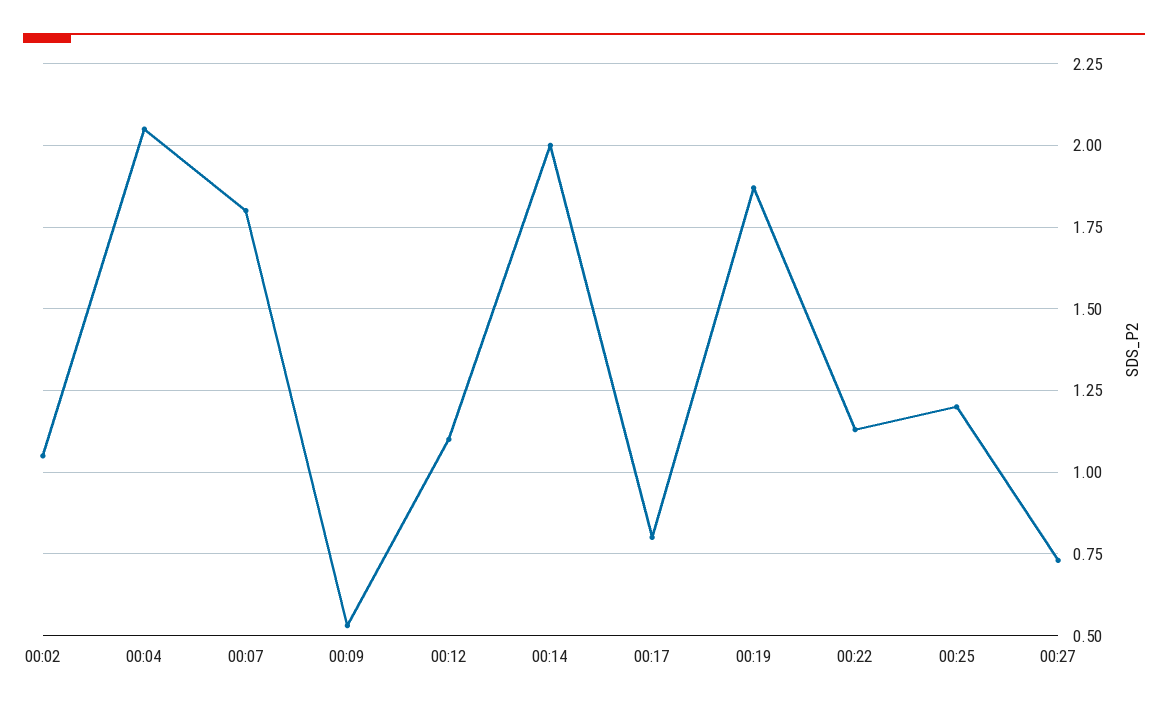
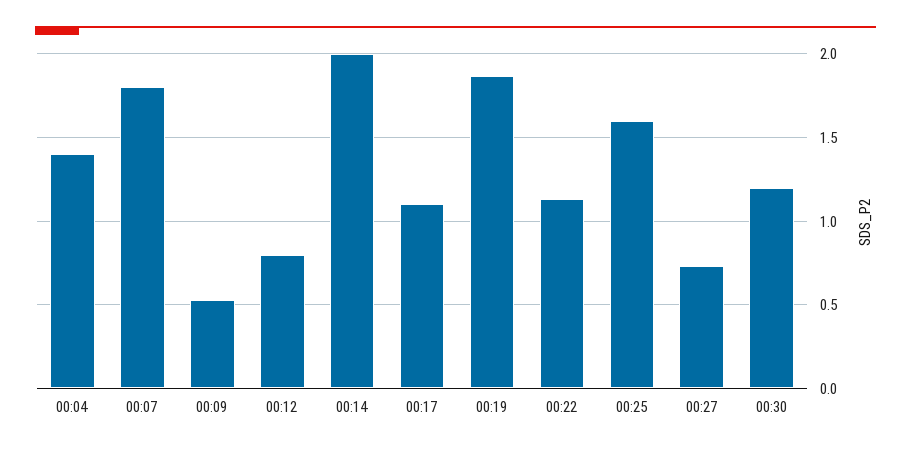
00:02: 1.05 -> none
00:04: 2.05 -> 1.4
00:12: 1.1 -> 0.8
00:17: 0.8 -> 1.1
00:25: 1.2 -> 1.6
00:30: none -> 1.2

